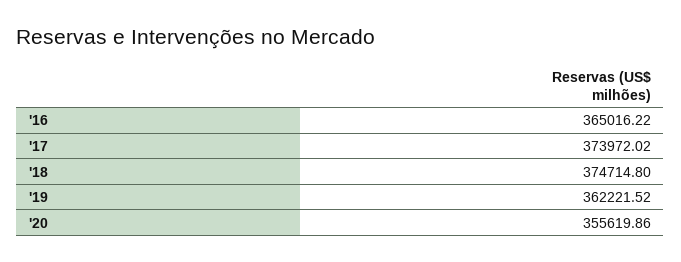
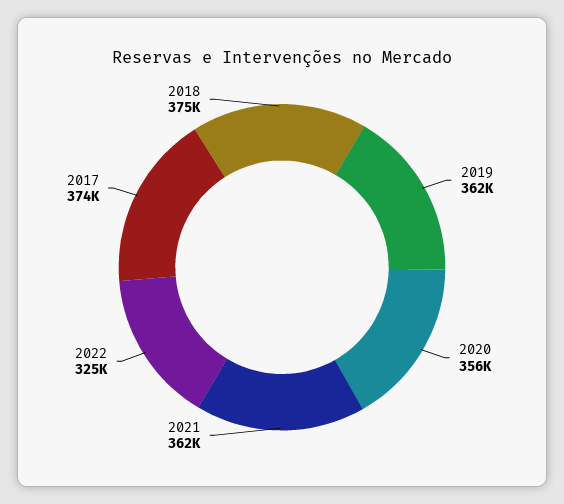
'16: 365016.22 -> none
2021: none -> 362000
2022: none -> 325000

